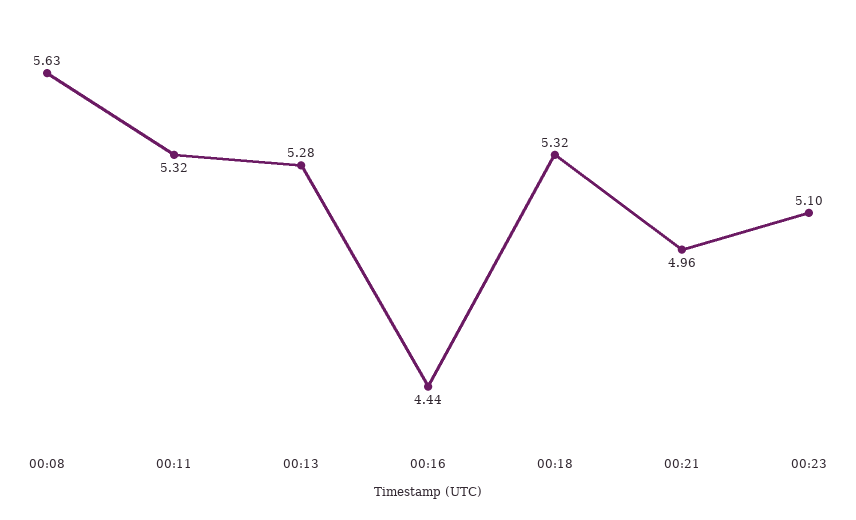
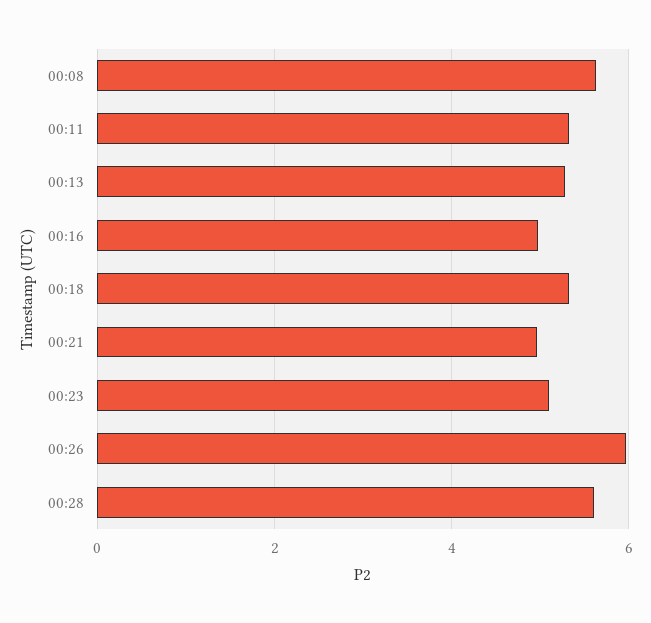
00:16: 4.44 -> 5
00:26: none -> 6
00:28: none -> 5.6

